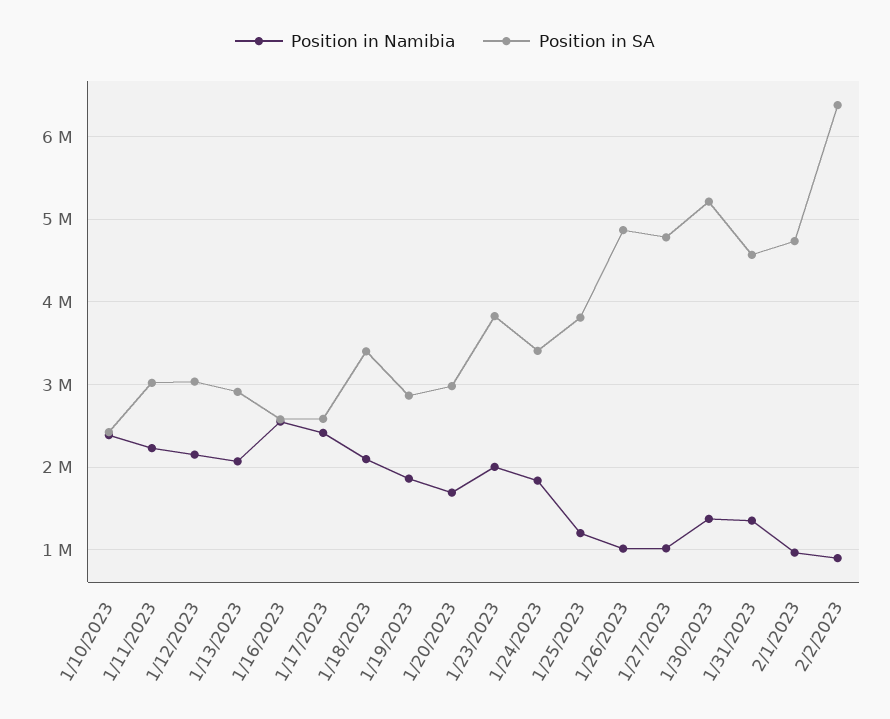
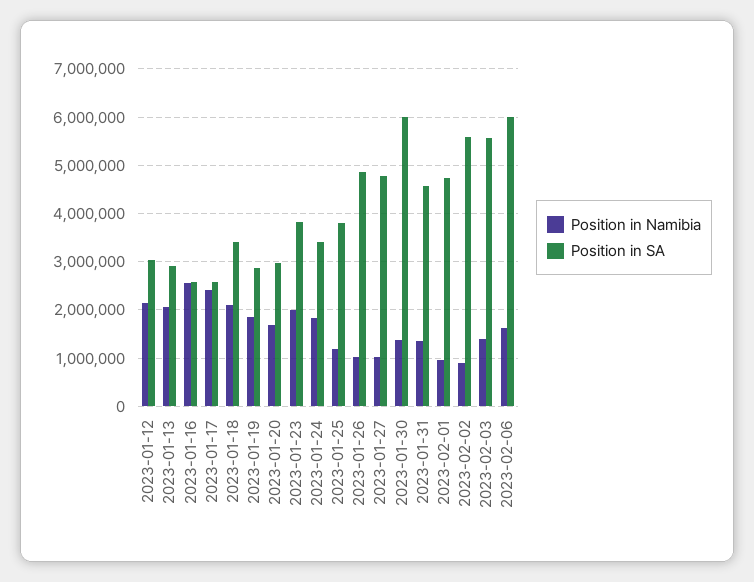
Position in Namibia, 1/10/2023: 2400000 -> none
Position in SA, 1/10/2023: 2400000 -> none
Position in Namibia, 1/11/2023: 2200000 -> none
Position in SA, 1/11/2023: 3000000 -> none
Position in SA, 1/30/2023: 5200000 -> 6000000
Position in SA, 2/2/2023: 6400000 -> 5600000
Position in Namibia, 2023-02-03: none -> 1400000
Position in SA, 2023-02-03: none -> 5600000
Position in Namibia, 2023-02-06: none -> 1600000
Position in SA, 2023-02-06: none -> 6000000

